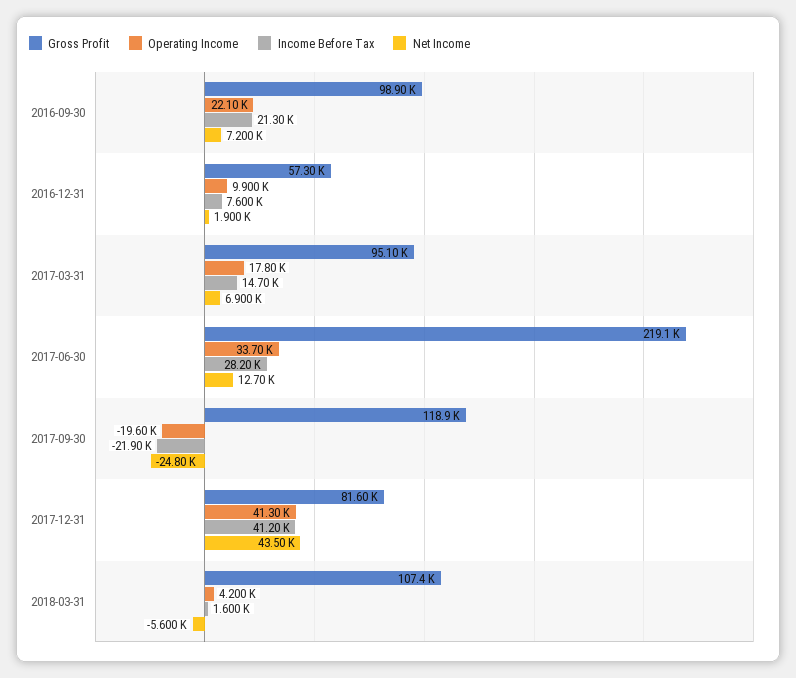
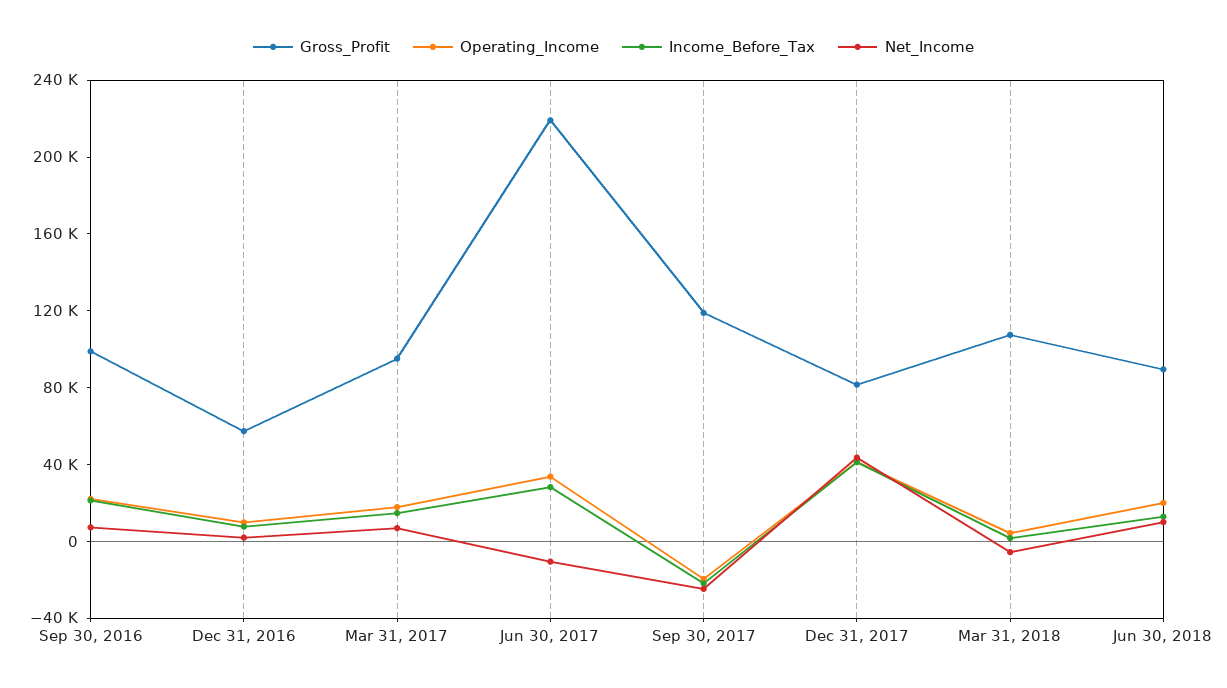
Net Income, 2017-06-30: 12700 -> -10000
Gross Profit, Jun 30, 2018: none -> 90000
Operating Income, Jun 30, 2018: none -> 20000
Income Before Tax, Jun 30, 2018: none -> 10000
Net Income, Jun 30, 2018: none -> 10000

